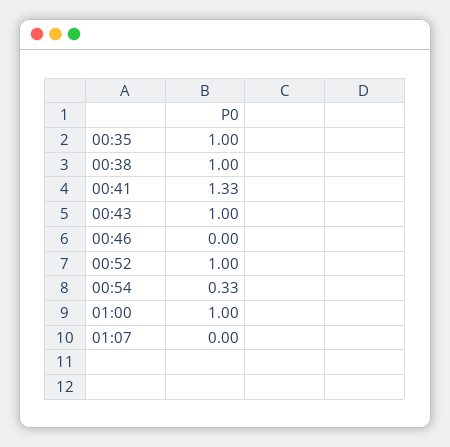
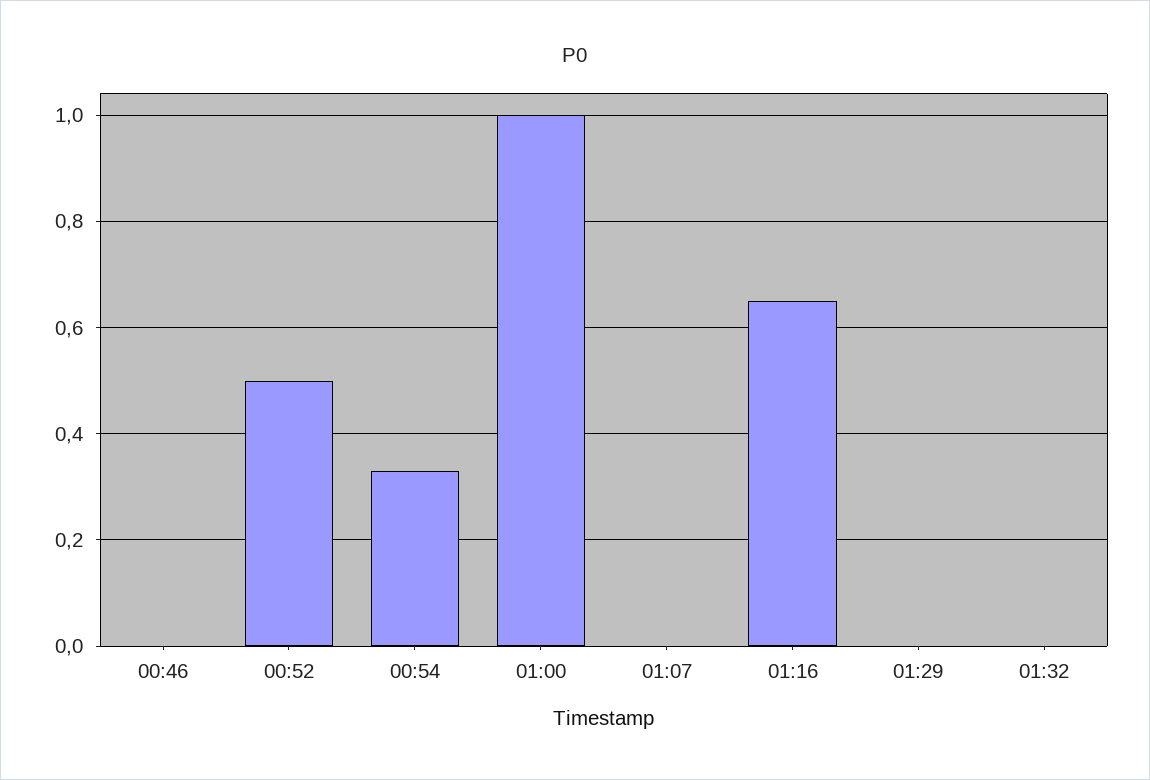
00:35: 1 -> none
00:38: 1 -> none
00:41: 1.33 -> none
00:43: 1 -> none
00:52: 1 -> 0.5
01:16: none -> 0.65
01:29: none -> 0
01:32: none -> 0

